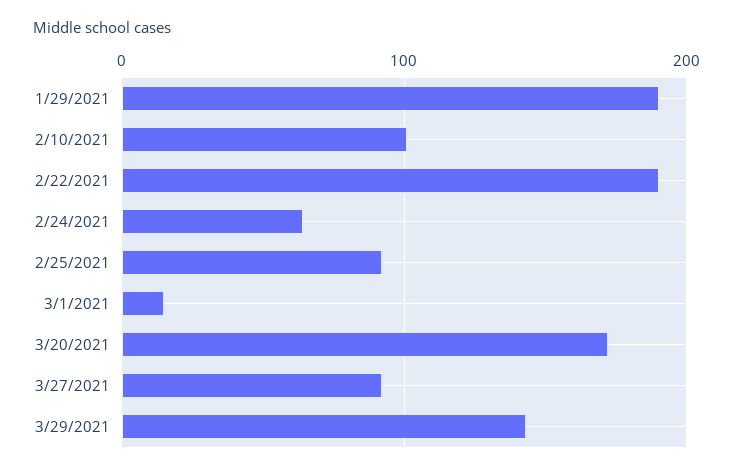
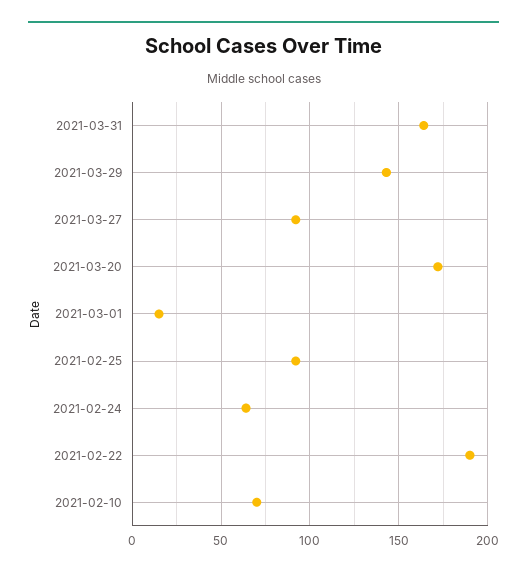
1/29/2021: 190 -> none
2/10/2021: 100 -> 70
2021-03-31: none -> 165

